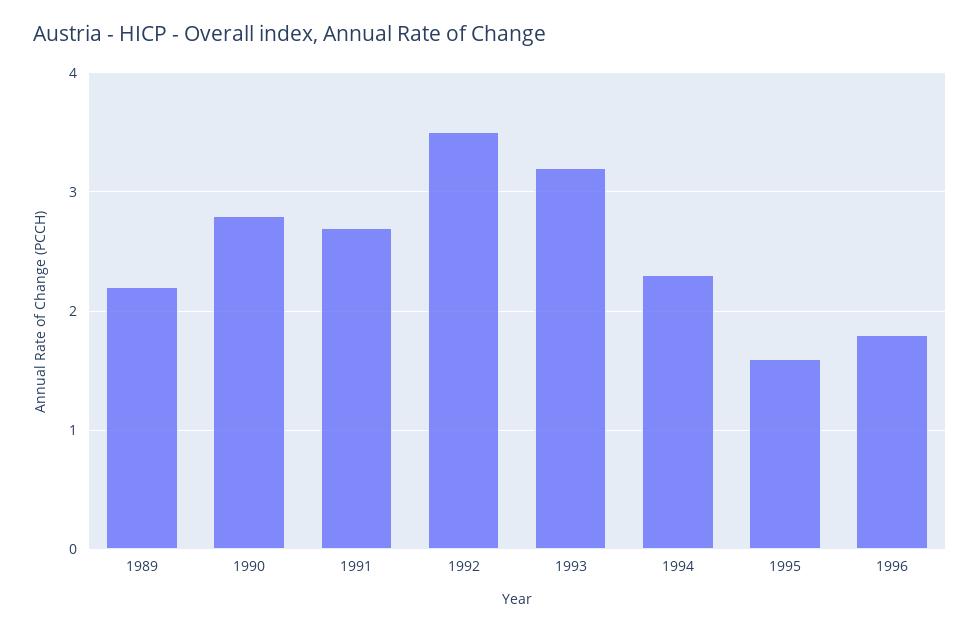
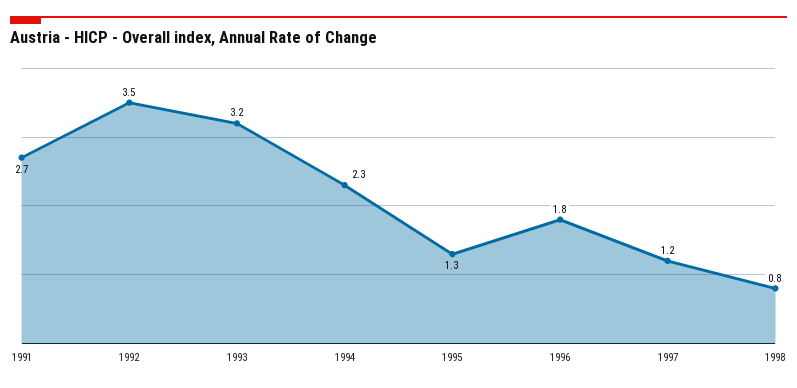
1989: 2.2 -> none
1990: 2.8 -> none
1995: 1.6 -> 1.3
1997: none -> 1.2
1998: none -> 0.8

